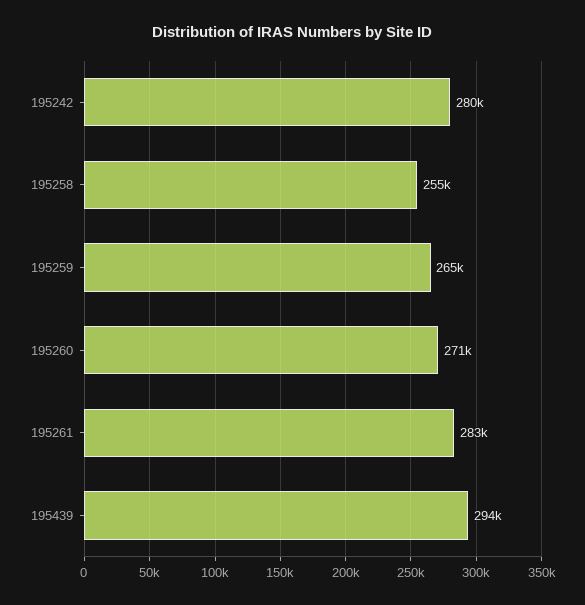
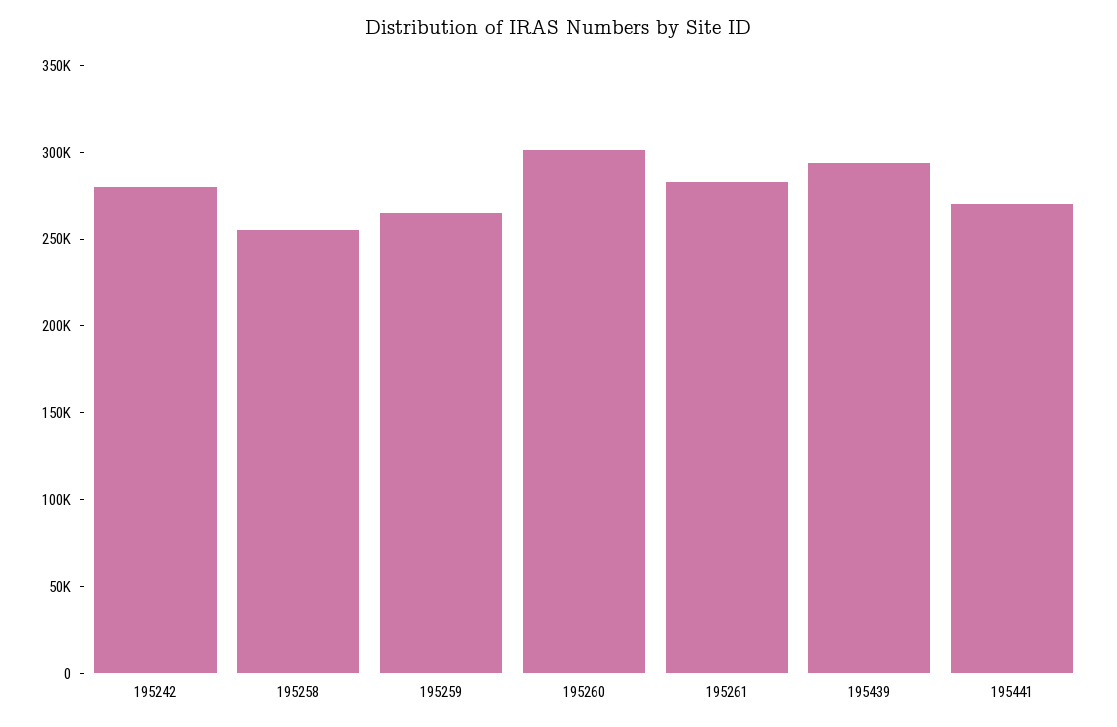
195260: 271000 -> 300000
195441: none -> 270000

